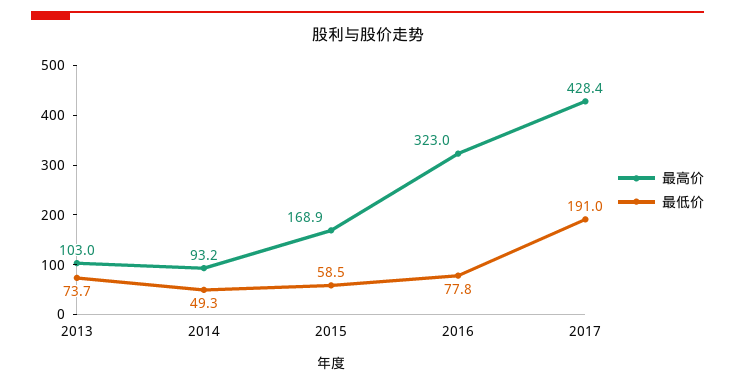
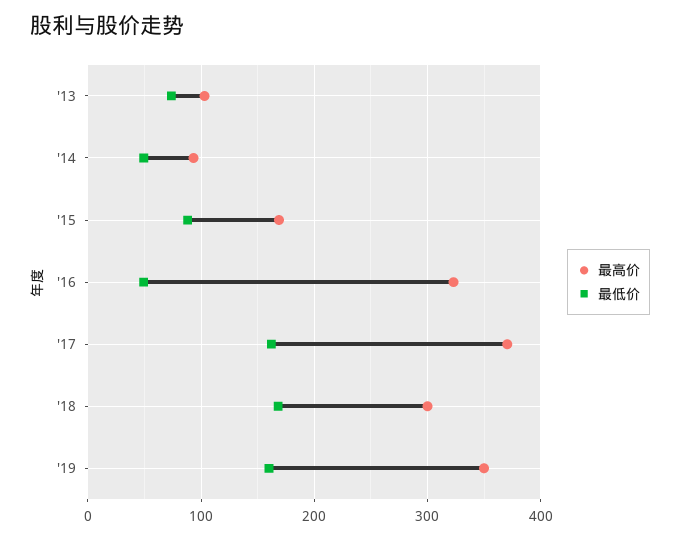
最低价, 2015: 58.5 -> 90
最低价, 2016: 77.8 -> 50
最高价, 2017: 428.4 -> 370
最低价, 2017: 191 -> 160
最高价, '18: none -> 300
最低价, '18: none -> 170
最高价, '19: none -> 350
最低价, '19: none -> 160

